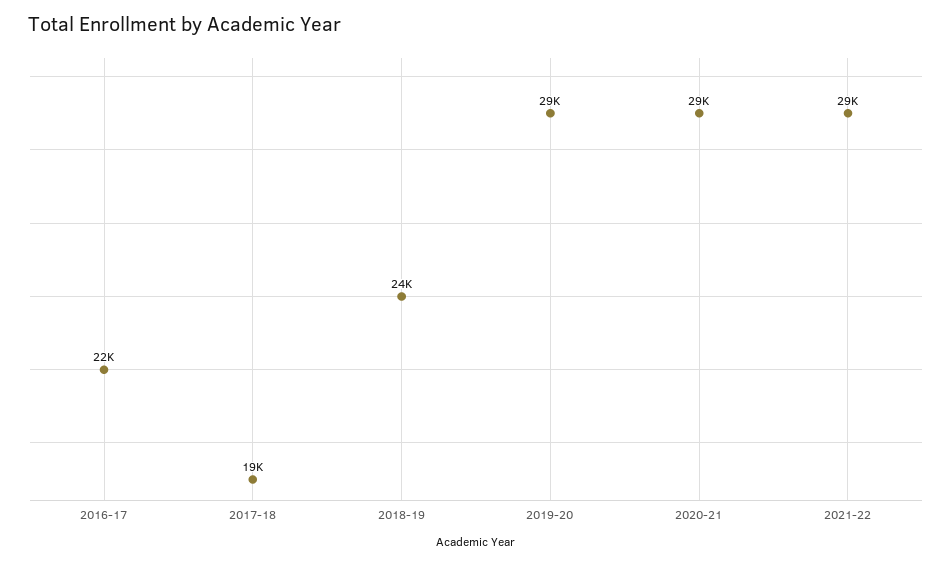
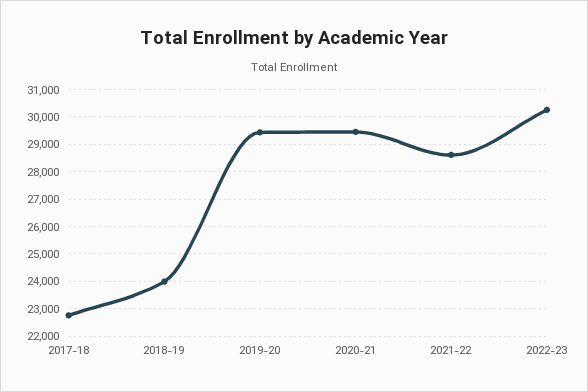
2016-17: 22000 -> none
2017-18: 19000 -> 22750
2022-23: none -> 30250

